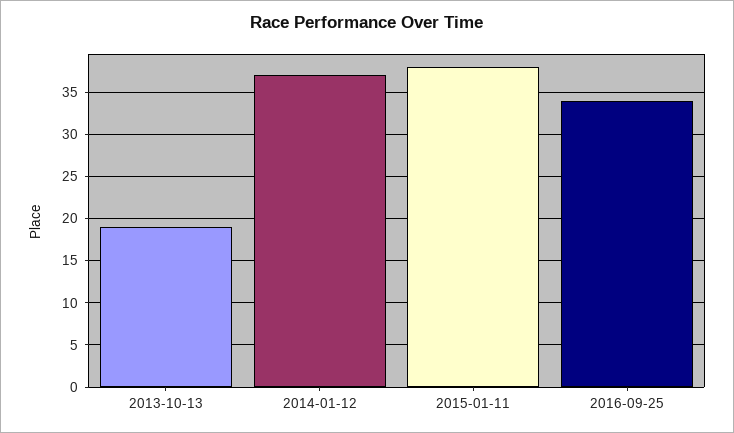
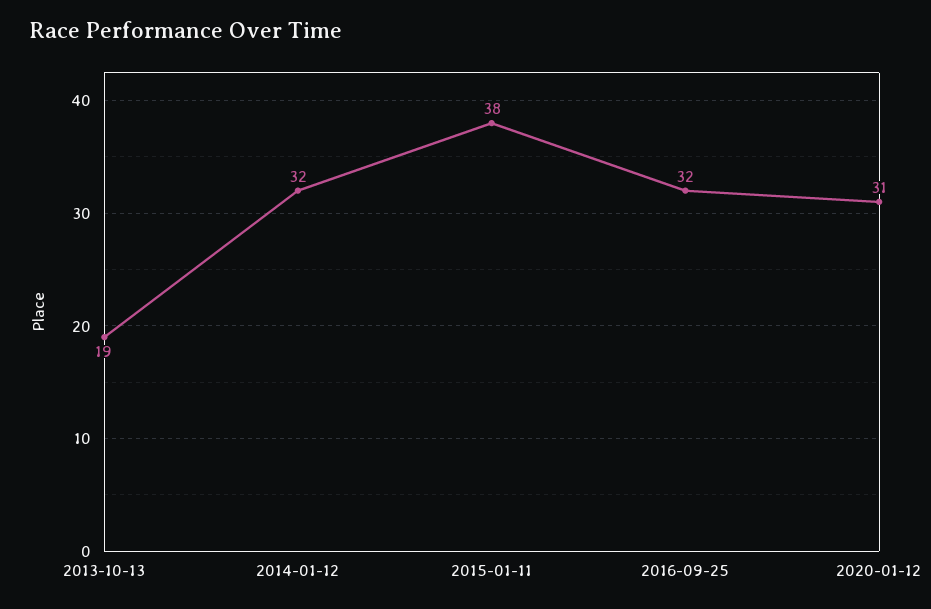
2014-01-12: 37 -> 32
2016-09-25: 34 -> 32
2020-01-12: none -> 31

